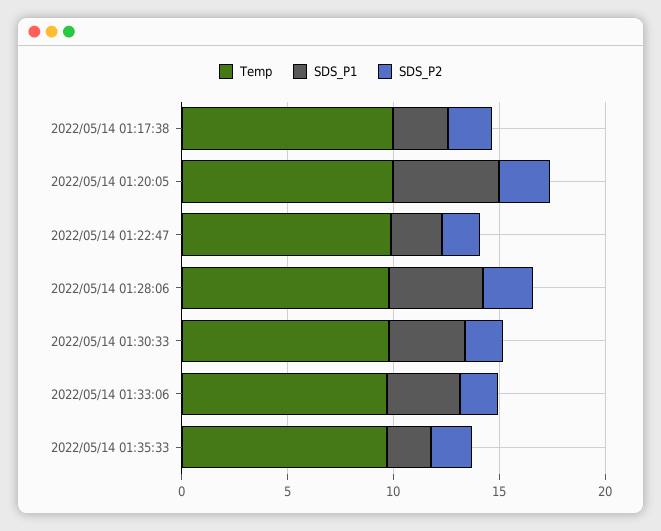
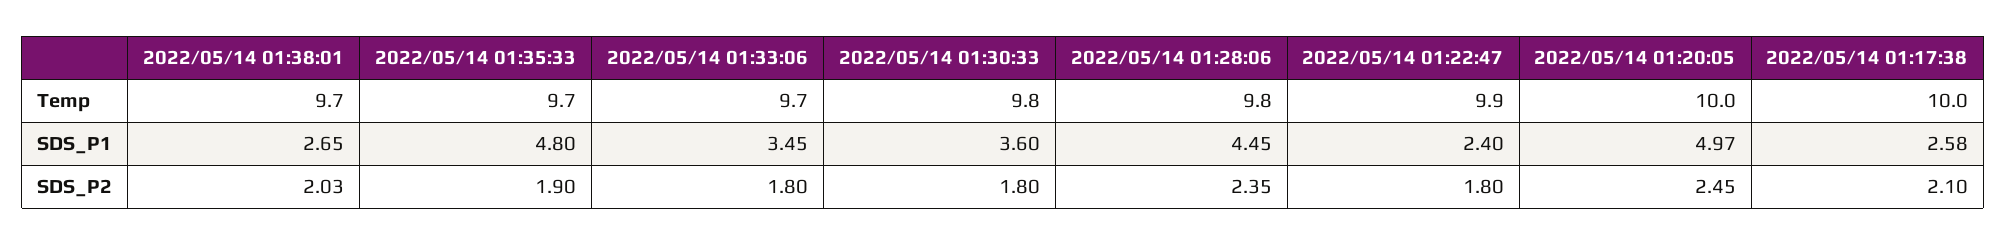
SDS_P1, 2022/05/14 01:35:33: 2 -> 4.8
Temp, 2022/05/14 01:38:01: none -> 9.7
SDS_P1, 2022/05/14 01:38:01: none -> 2.65
SDS_P2, 2022/05/14 01:38:01: none -> 2.03

